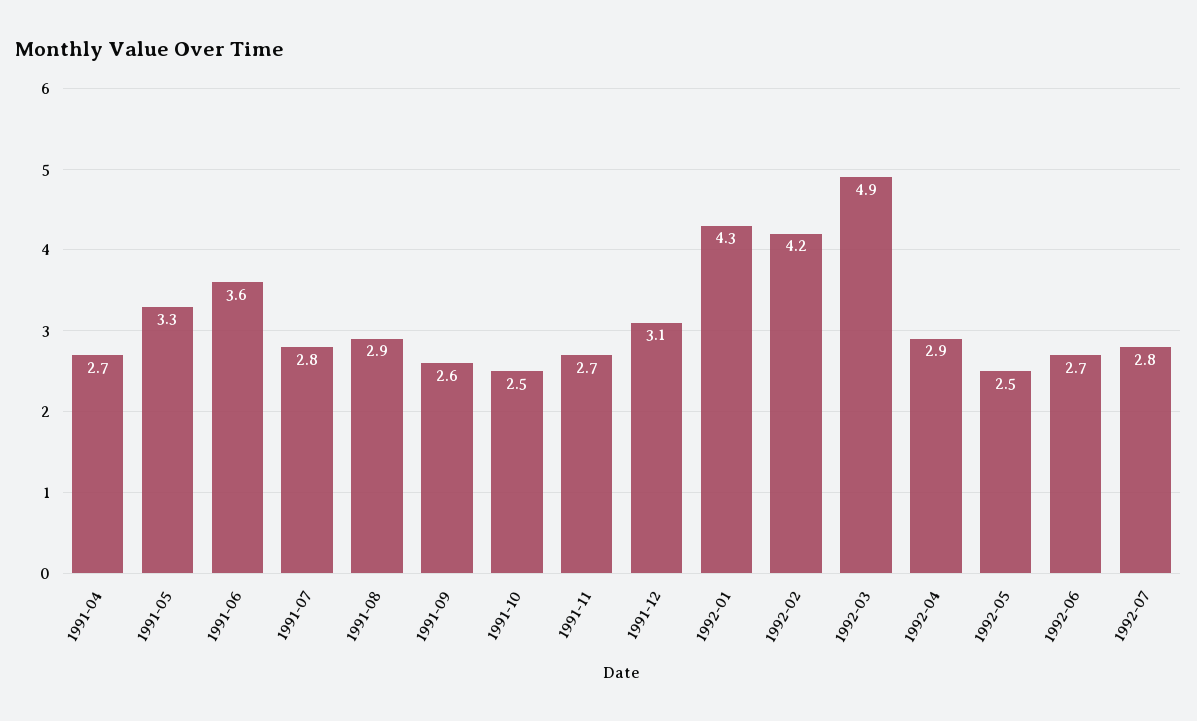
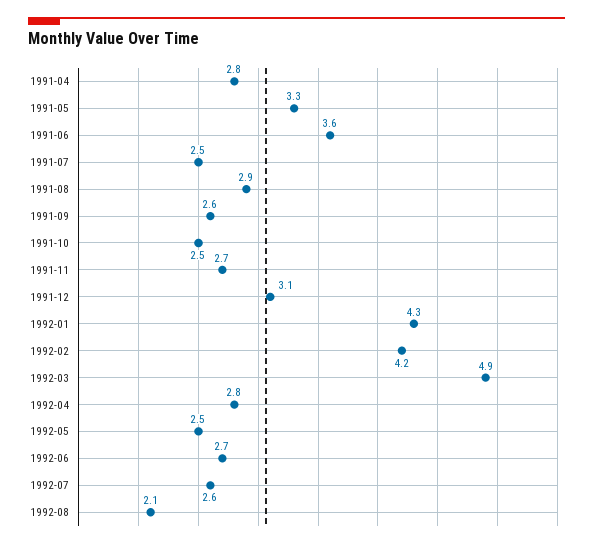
1991-04: 2.7 -> 2.8
1991-07: 2.8 -> 2.5
1992-04: 2.9 -> 2.8
1992-07: 2.8 -> 2.6
1992-08: none -> 2.1

